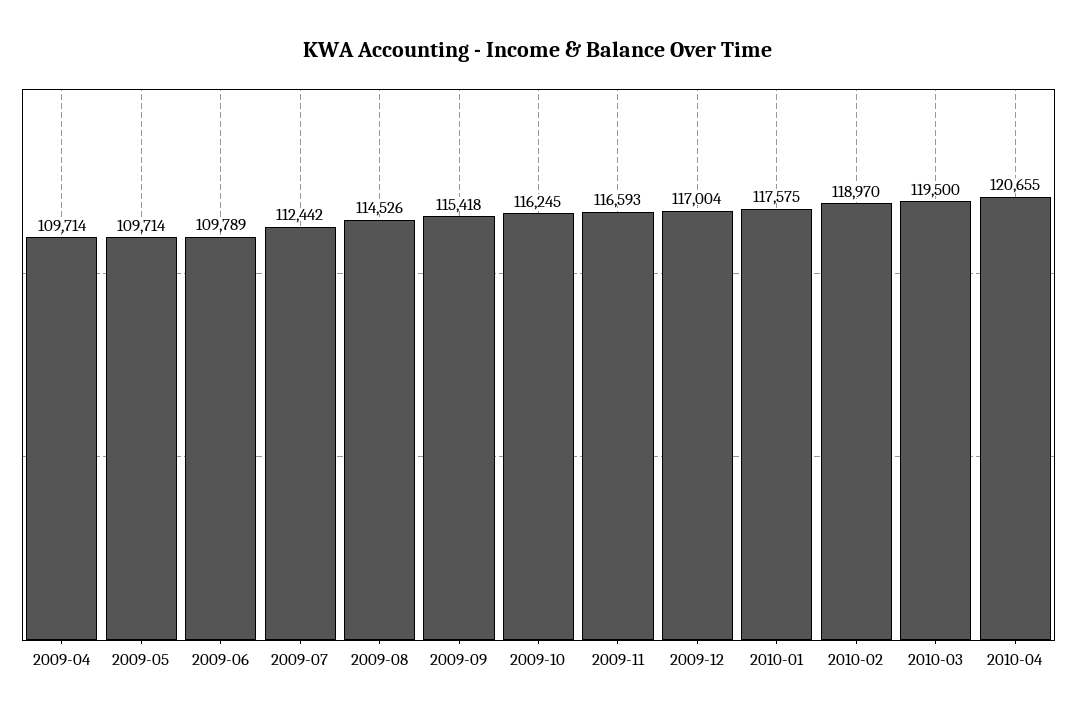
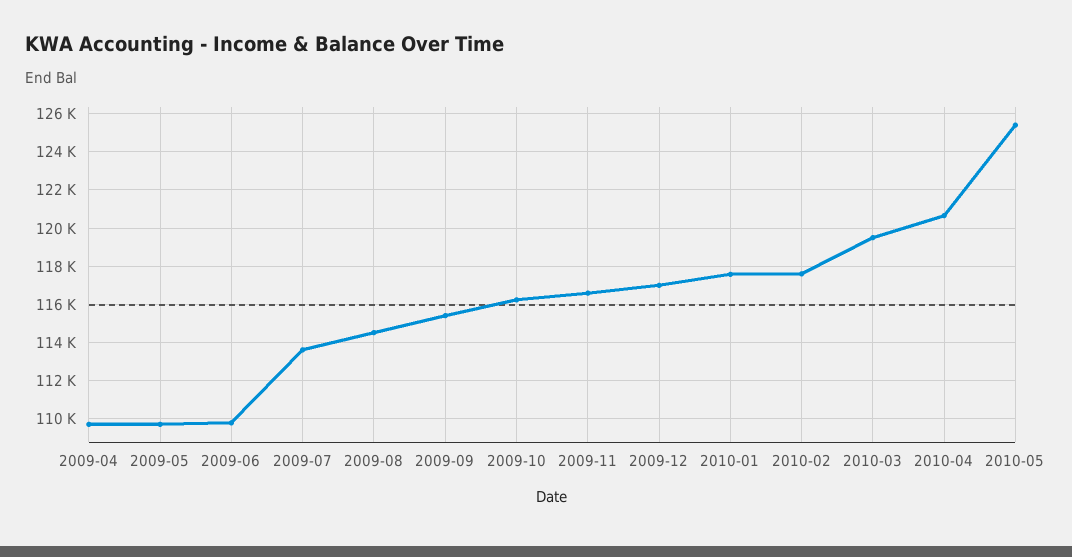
2009-07: 112442 -> 113500
2010-02: 118970 -> 117500
2010-05: none -> 125500

